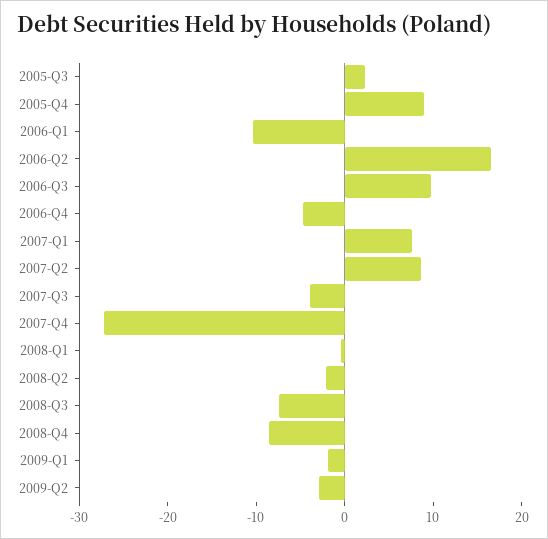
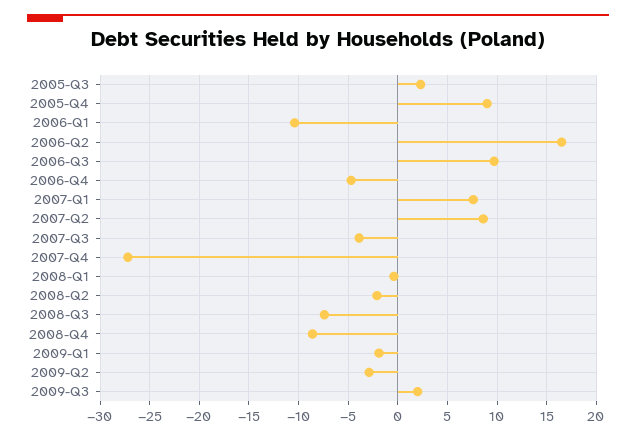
2009-Q3: none -> 2

